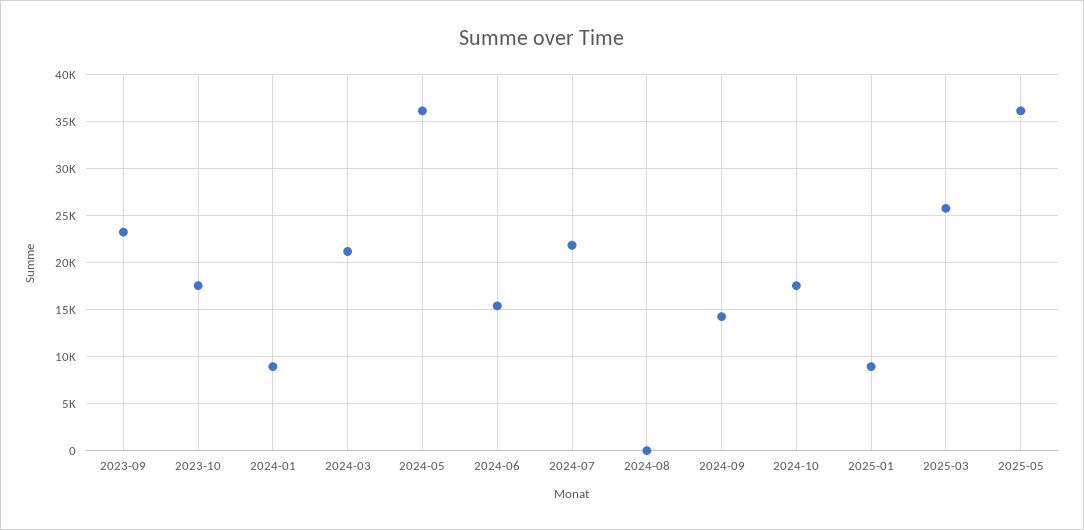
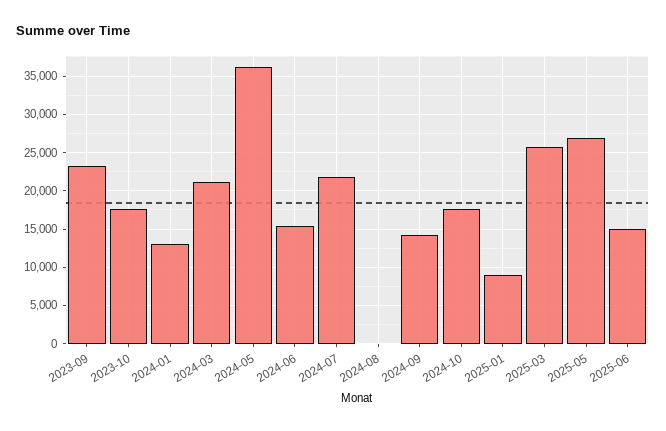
2024-01: 9000 -> 13000
2025-05: 36000 -> 27000
2025-06: none -> 15000

